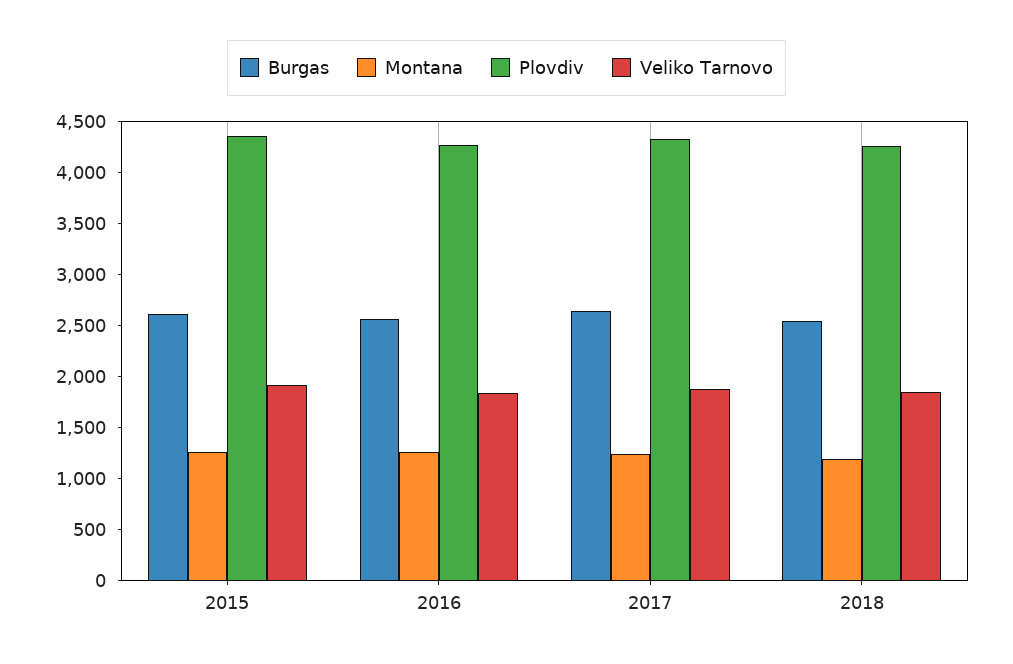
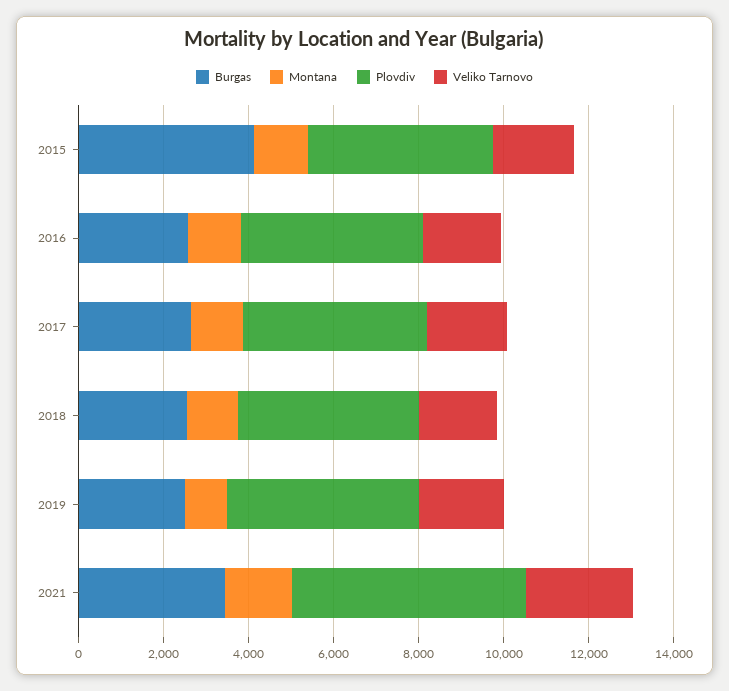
Burgas, 2015: 2600 -> 4000
Burgas, 2019: none -> 2500
Montana, 2019: none -> 1000
Plovdiv, 2019: none -> 4500
Veliko Tarnovo, 2019: none -> 2000
Burgas, 2021: none -> 3500
Montana, 2021: none -> 1500
Plovdiv, 2021: none -> 5500
Veliko Tarnovo, 2021: none -> 2500

